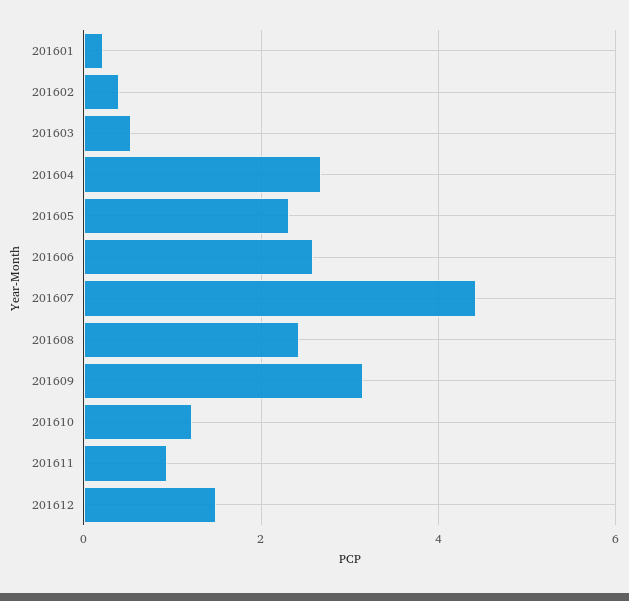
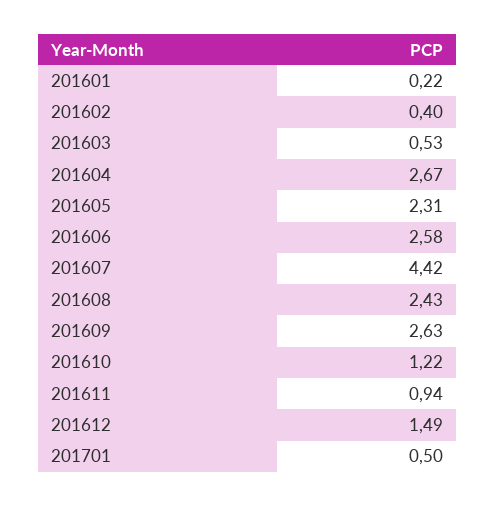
201609: 3.2 -> 2.63
201701: none -> 0.5

